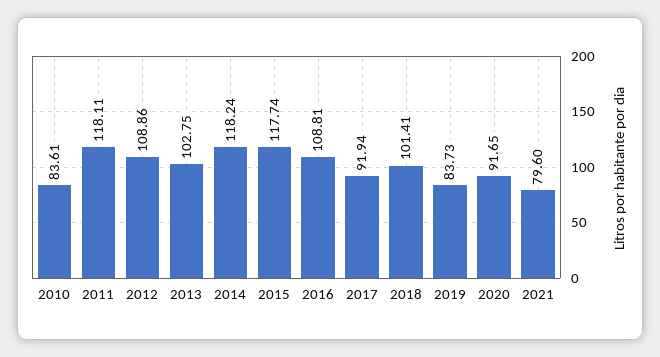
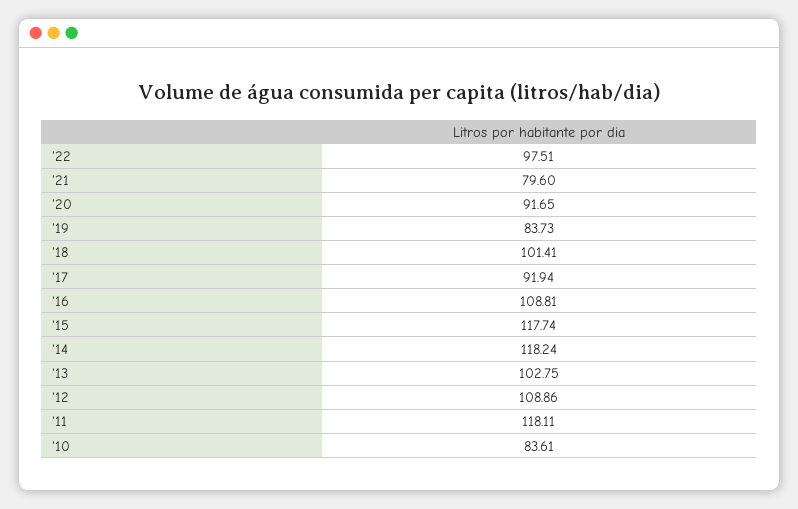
'22: none -> 97.51

